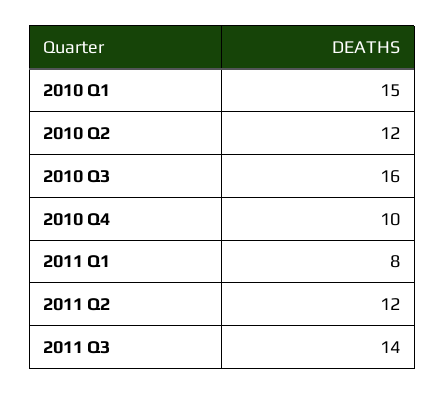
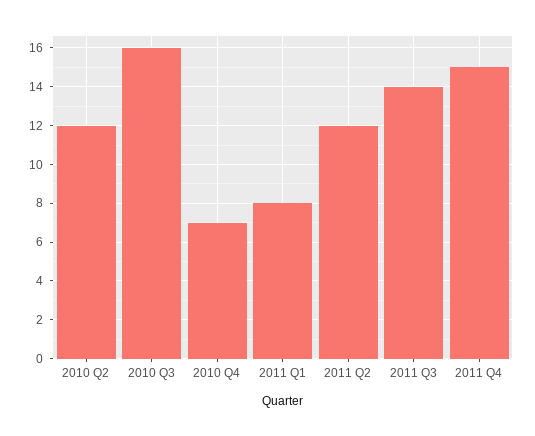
2010 Q1: 15 -> none
2010 Q4: 10 -> 7
2011 Q4: none -> 15

